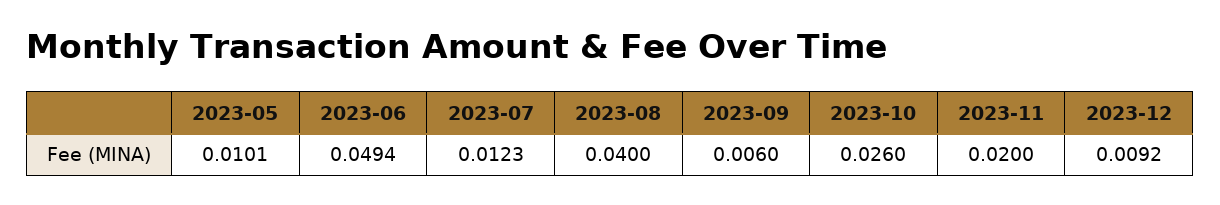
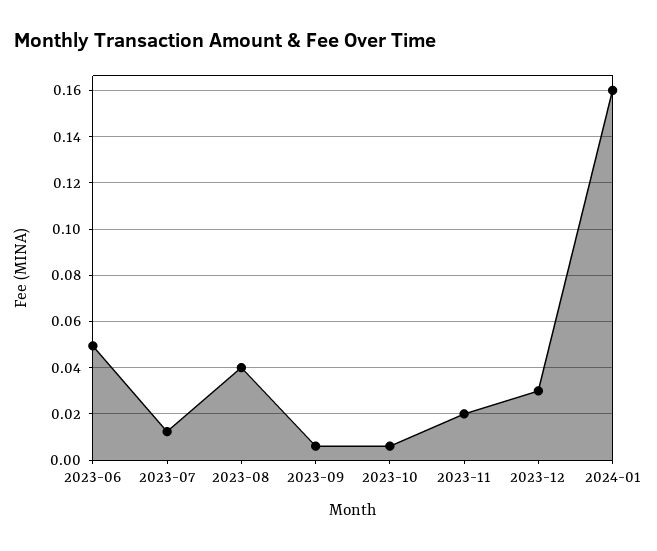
2023-05: 0.0101 -> none
2023-10: 0.026 -> 0.005
2023-12: 0.0092 -> 0.03
2024-01: none -> 0.16

